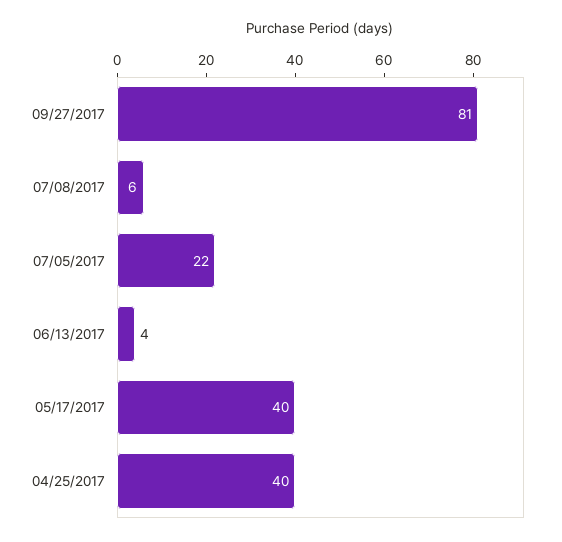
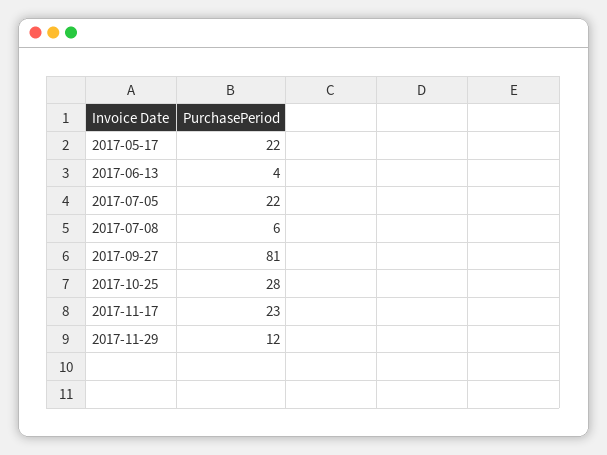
05/17/2017: 40 -> 22
04/25/2017: 40 -> none
2017-10-25: none -> 28
2017-11-17: none -> 23
2017-11-29: none -> 12

